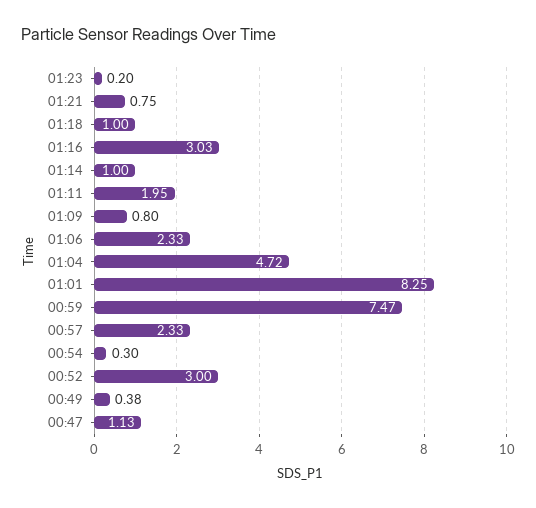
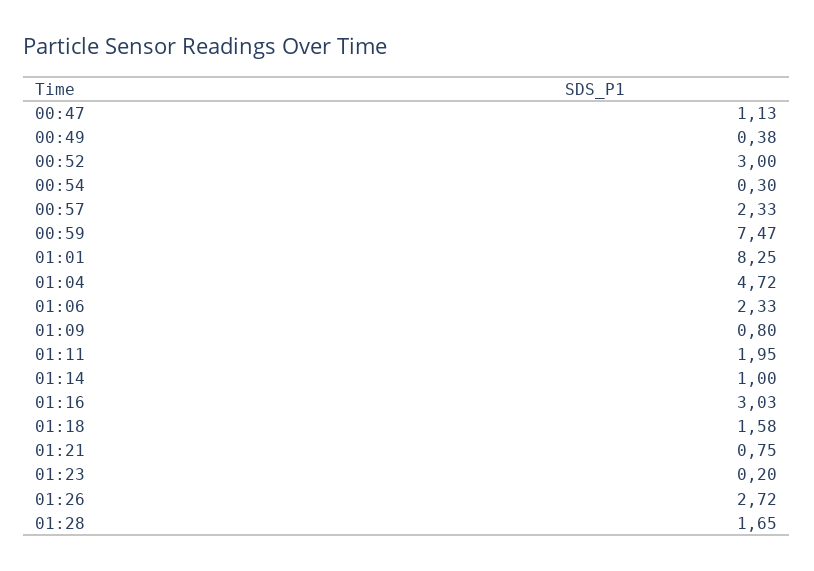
01:18: 1 -> 1.58
01:26: none -> 2.72
01:28: none -> 1.65

